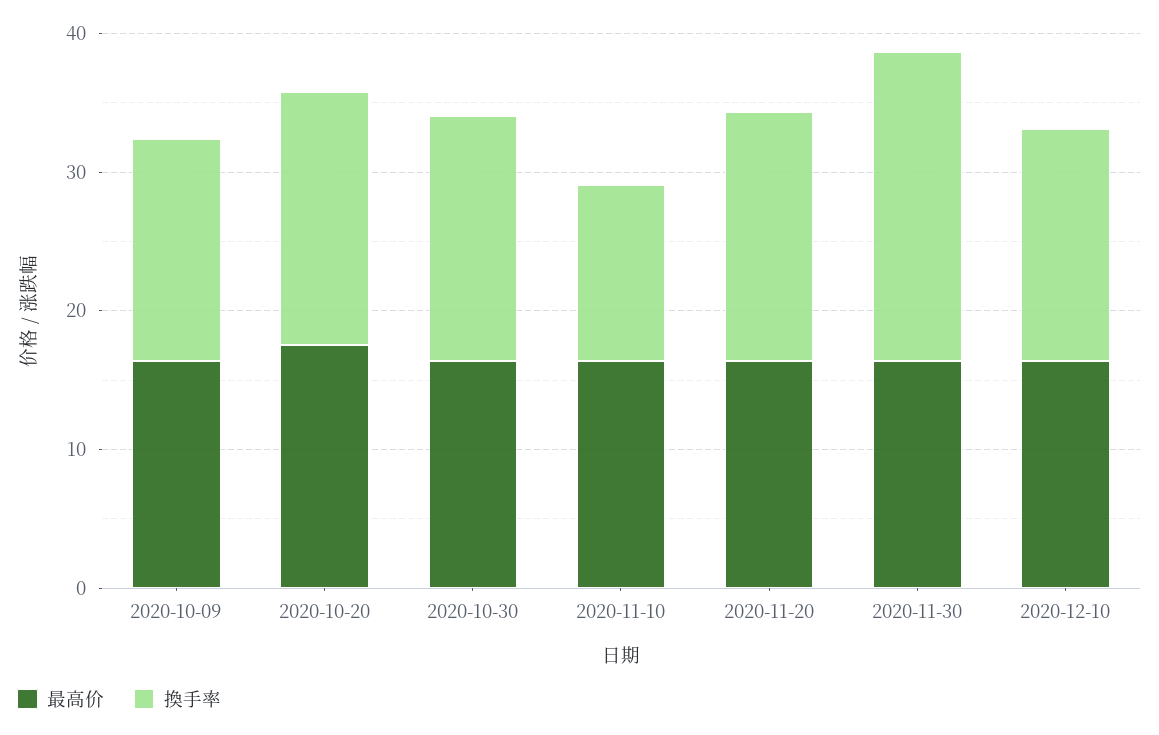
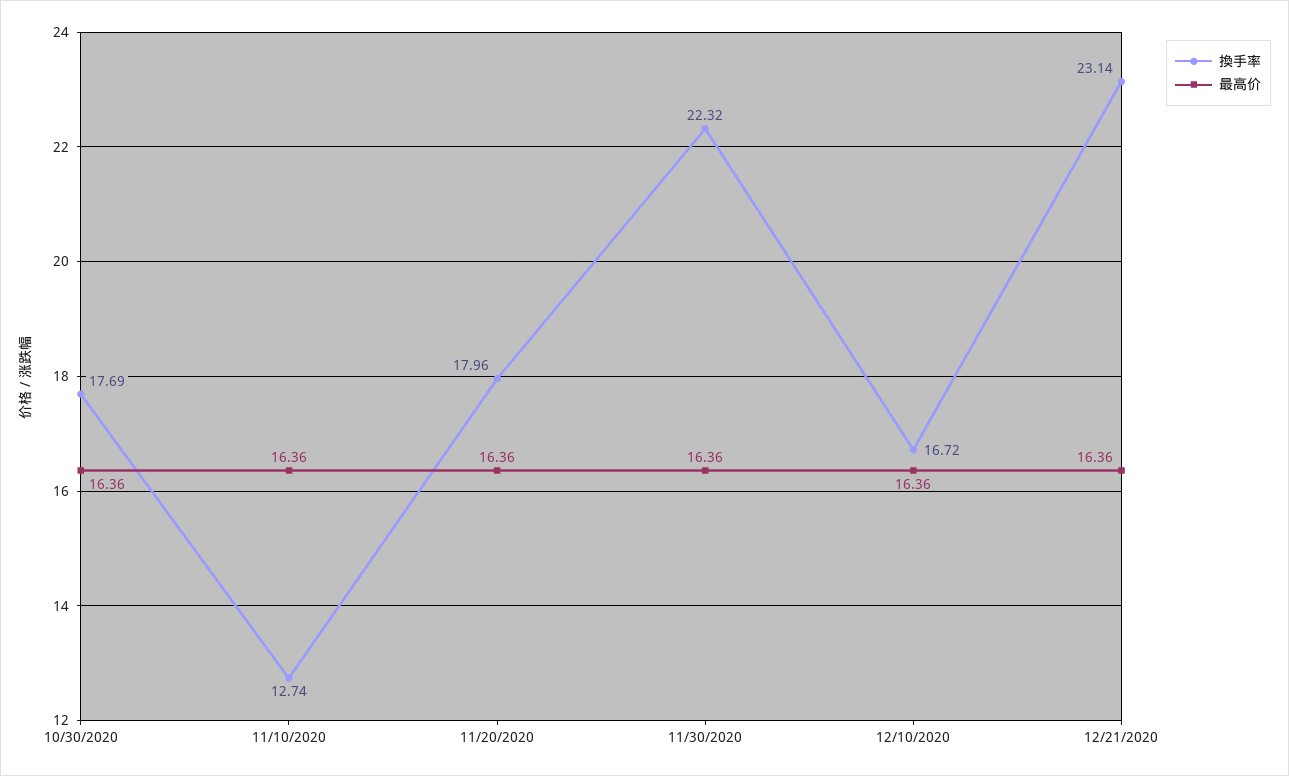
最高价, 2020-10-09: 16 -> none
換手率, 2020-10-09: 16 -> none
最高价, 2020-10-20: 18 -> none
換手率, 2020-10-20: 18 -> none
換手率, 12/21/2020: none -> 23.14
最高价, 12/21/2020: none -> 16.36

